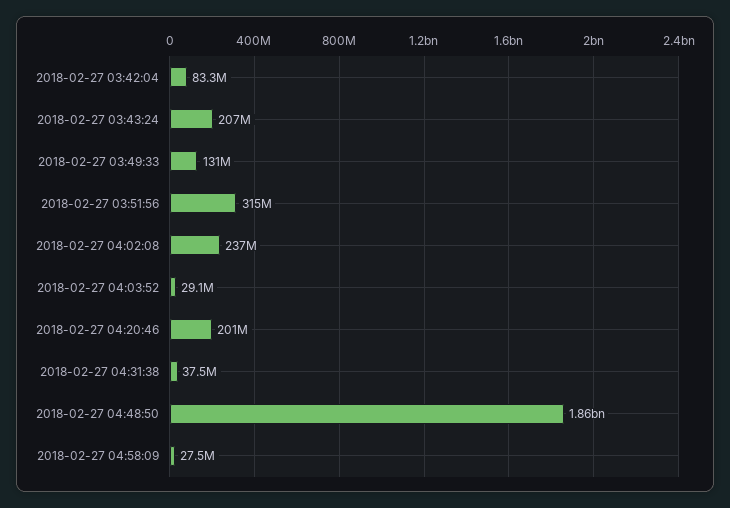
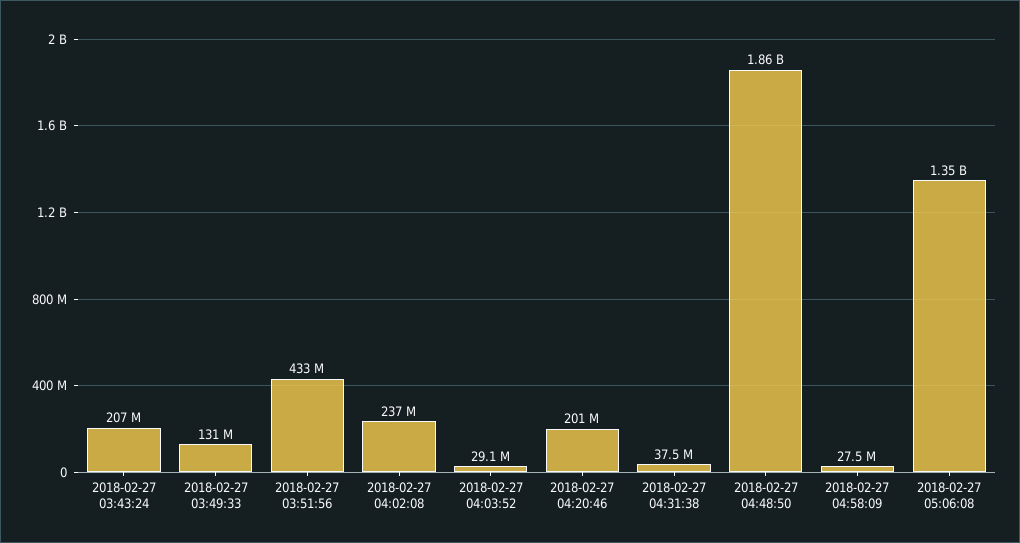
2018-02-27 03:42:04: 83300000 -> none
2018-02-27 03:51:56: 315000000 -> 433000000
2018-02-27 05:06:08: none -> 1350000000

